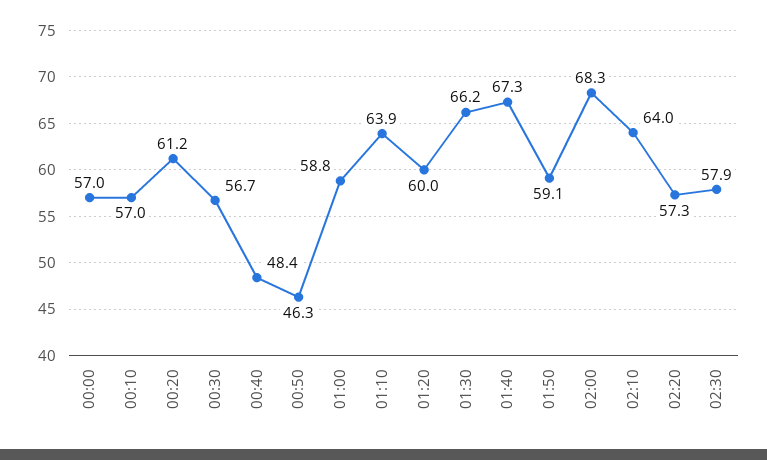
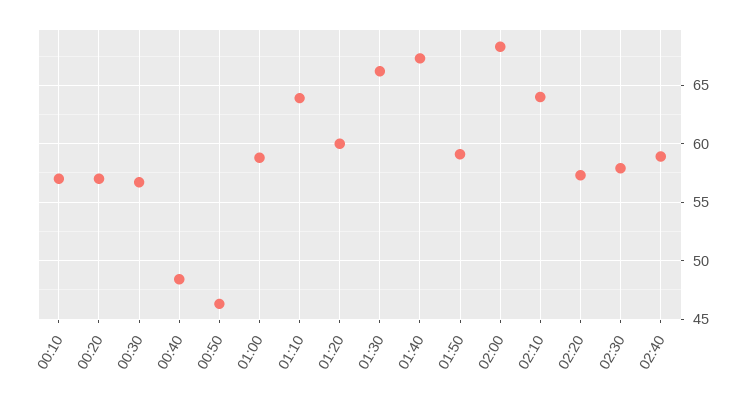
00:00: 57 -> none
00:20: 61.2 -> 57
02:40: none -> 59

